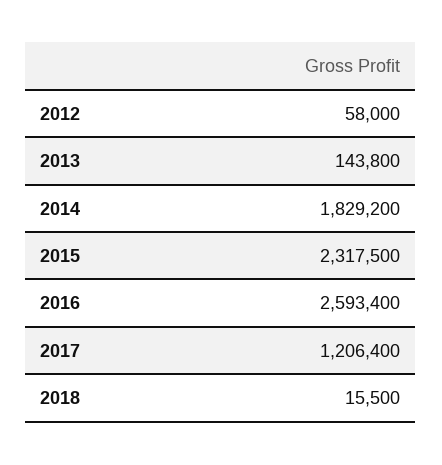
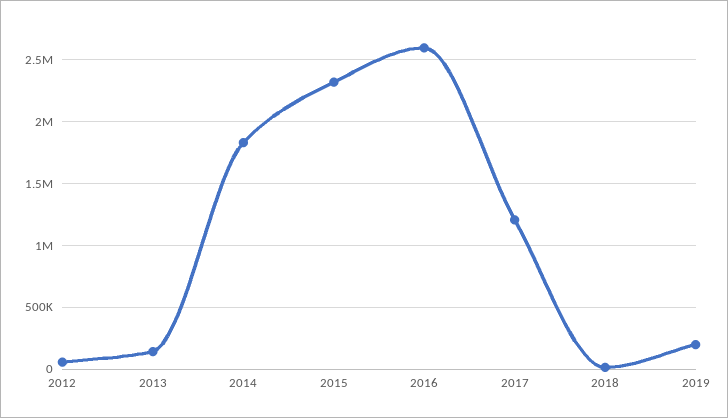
2019: none -> 200000

